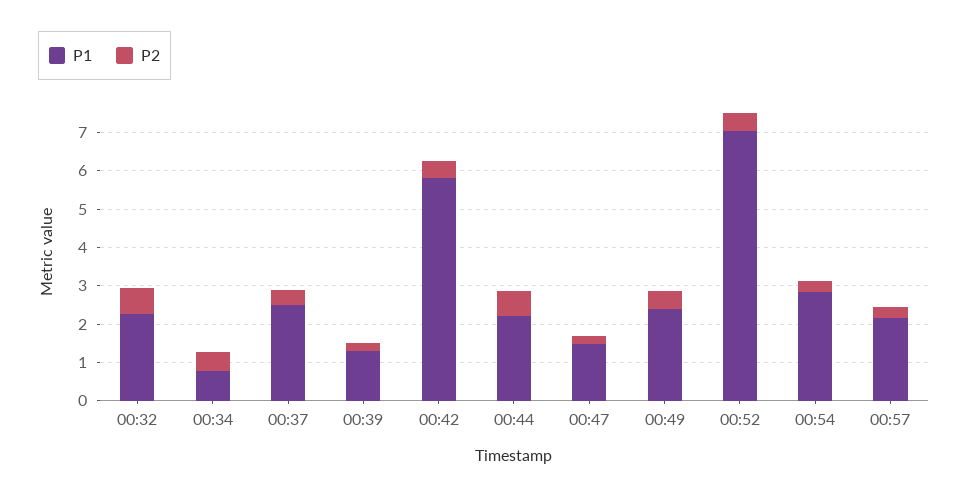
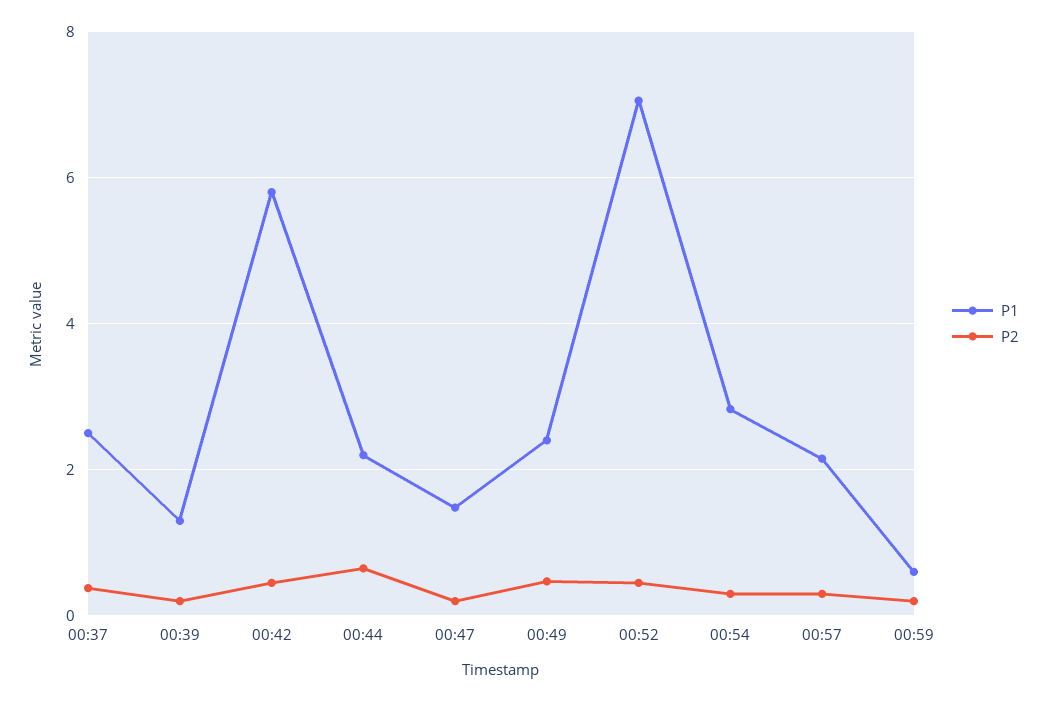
P1, 00:32: 2.25 -> none
P2, 00:32: 0.75 -> none
P1, 00:34: 0.75 -> none
P2, 00:34: 0.5 -> none
P1, 00:59: none -> 0.6
P2, 00:59: none -> 0.2

